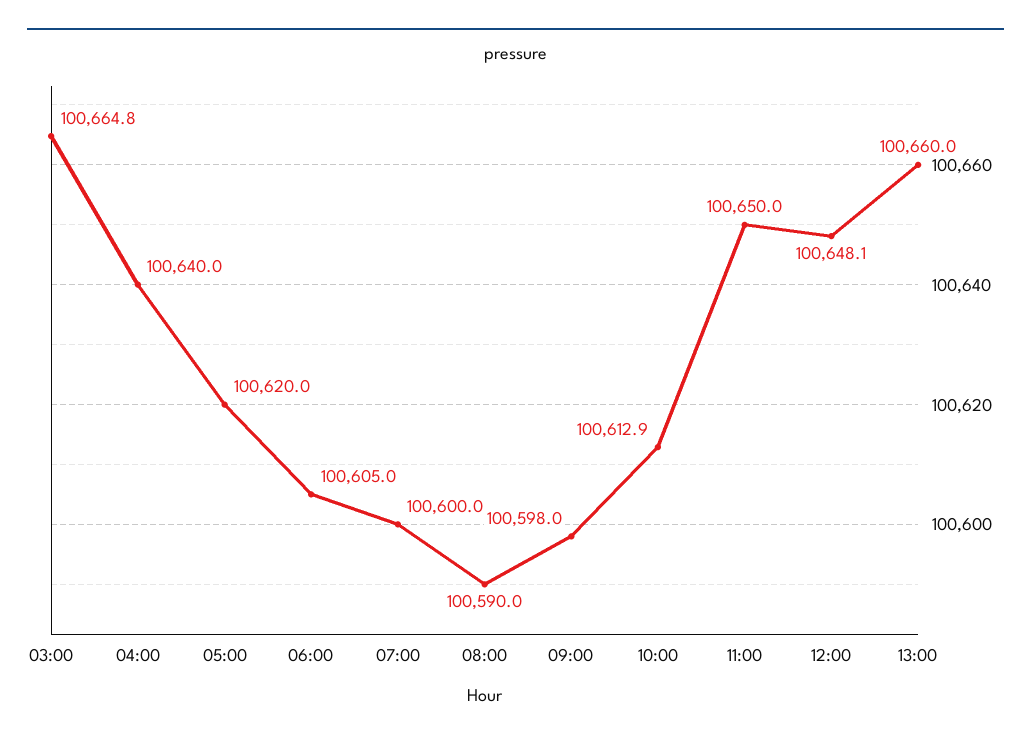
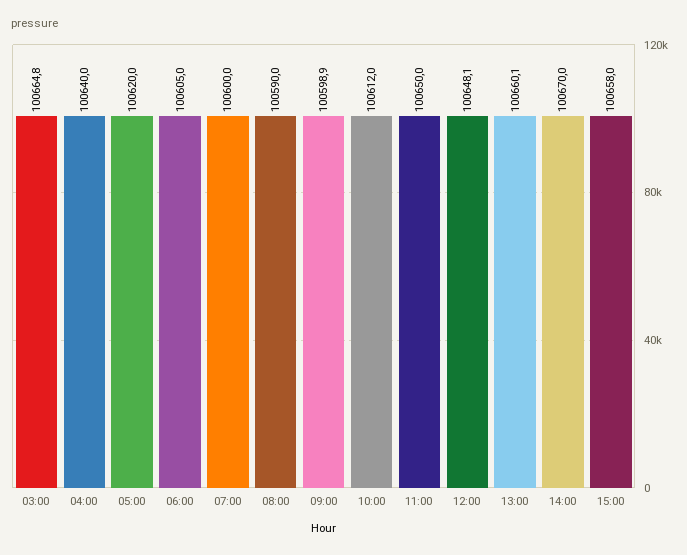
09:00: 100598 -> 100598.9
10:00: 100612.9 -> 100612
13:00: 100660 -> 100660.1
14:00: none -> 100670
15:00: none -> 100658

